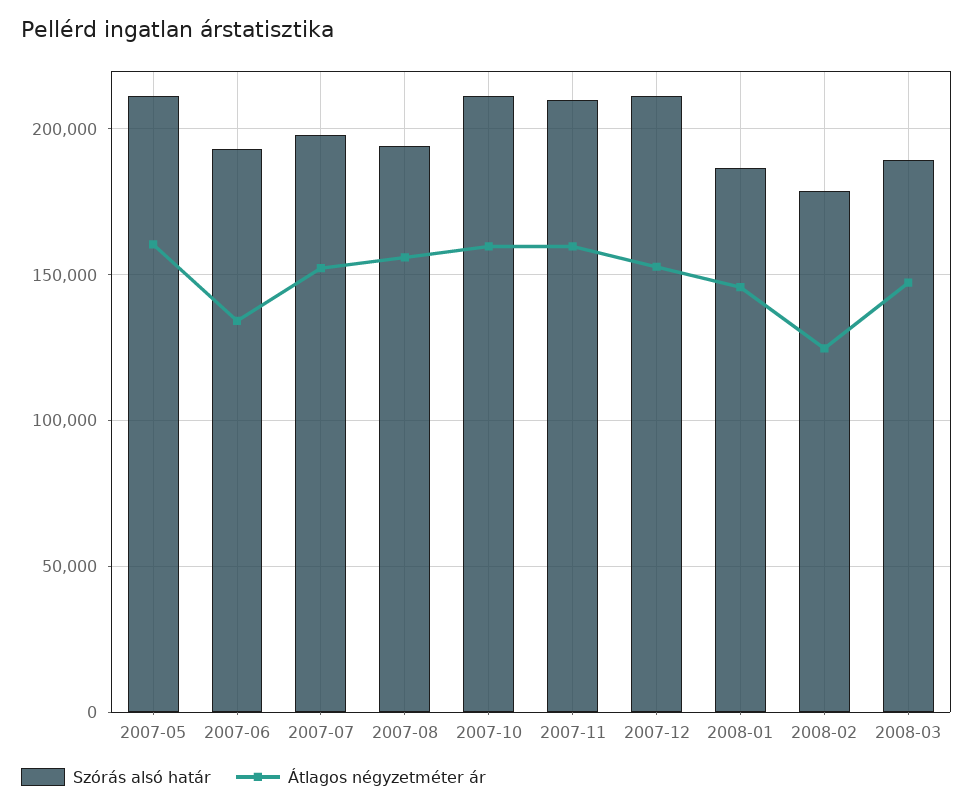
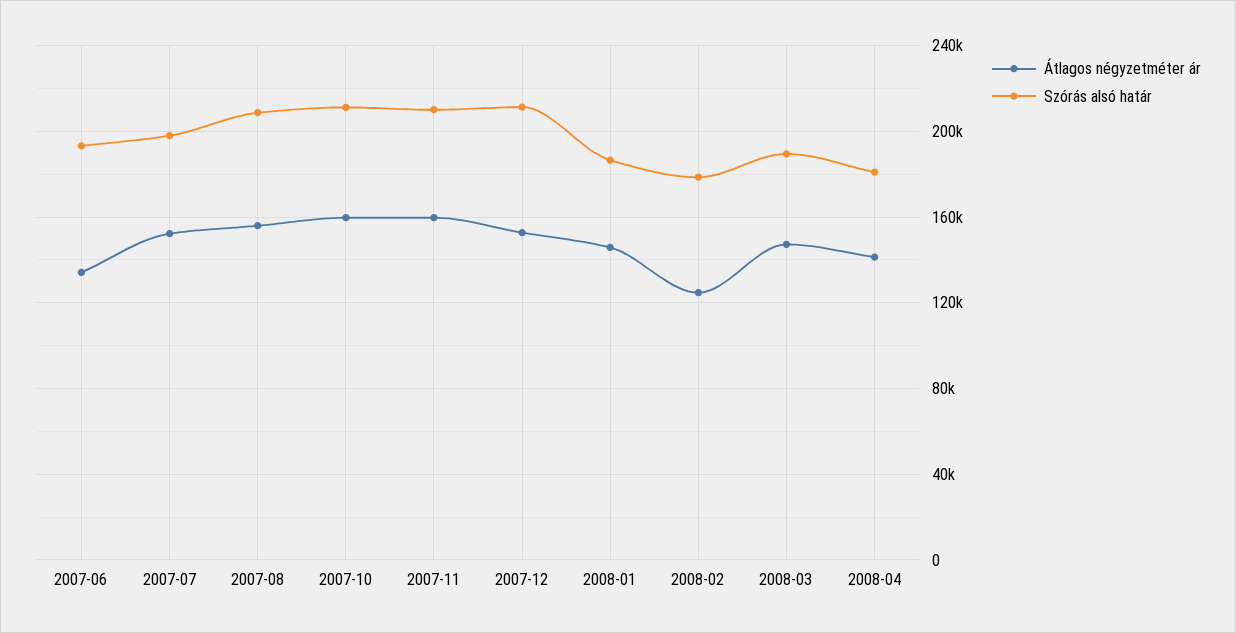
Szórás alsó határ, 2007-05: 210000 -> none
Átlagos négyzetméter ár, 2007-05: 160000 -> none
Szórás alsó határ, 2007-08: 195000 -> 210000
Átlagos négyzetméter ár, 2008-04: none -> 140000
Szórás alsó határ, 2008-04: none -> 180000

